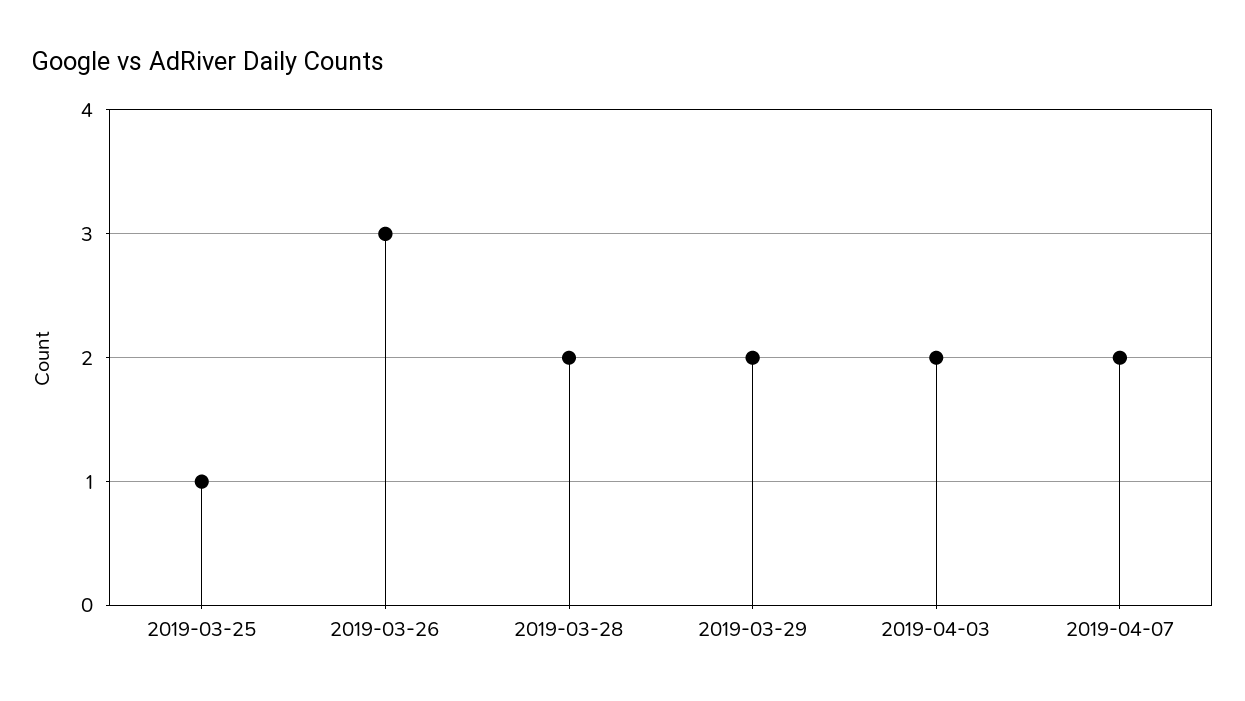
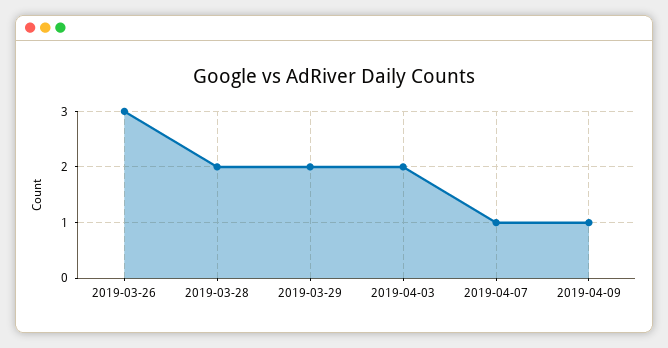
2019-03-25: 1 -> none
2019-04-07: 2 -> 1
2019-04-09: none -> 1

